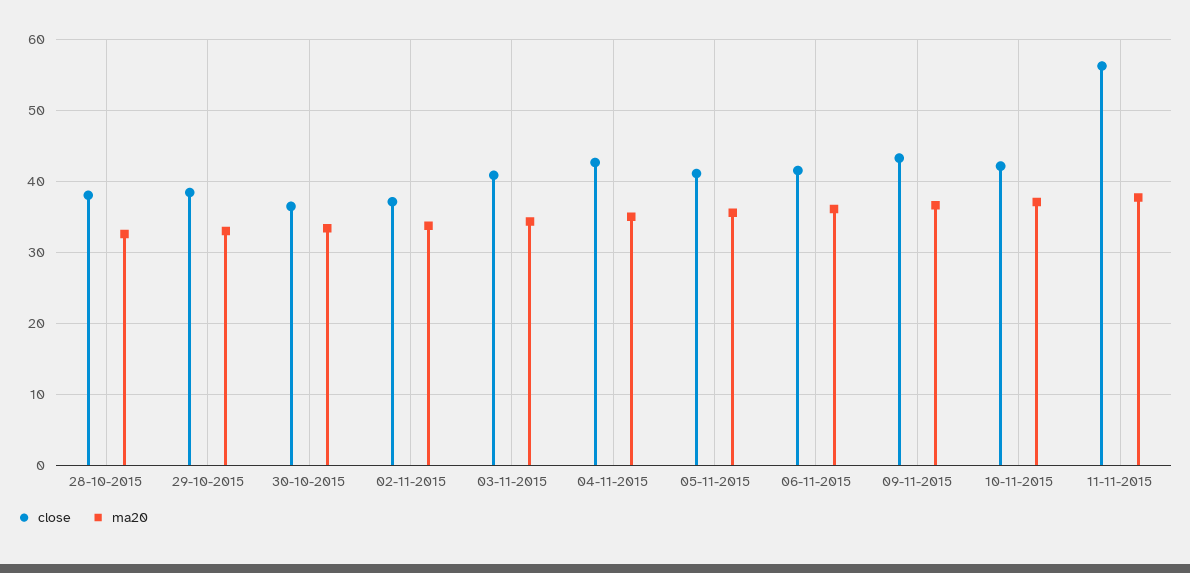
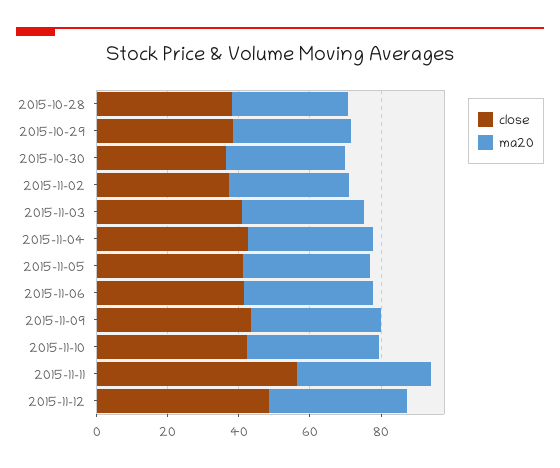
close, 2015-11-12: none -> 50
ma20, 2015-11-12: none -> 40

